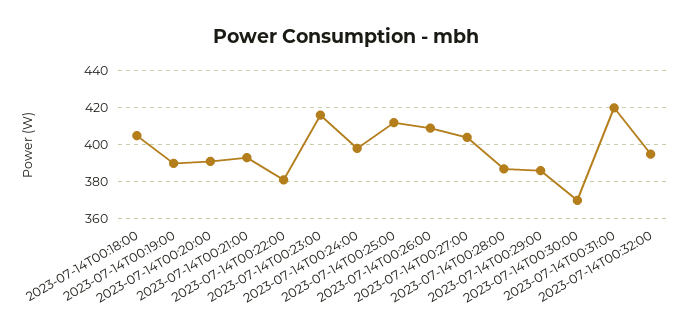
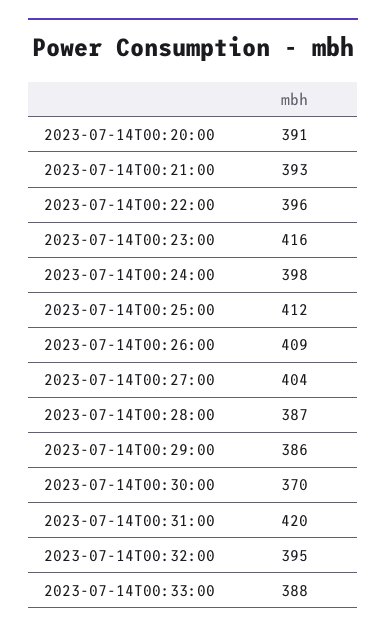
2023-07-14T00:18:00: 405 -> none
2023-07-14T00:19:00: 390 -> none
2023-07-14T00:22:00: 380 -> 396
2023-07-14T00:33:00: none -> 388

